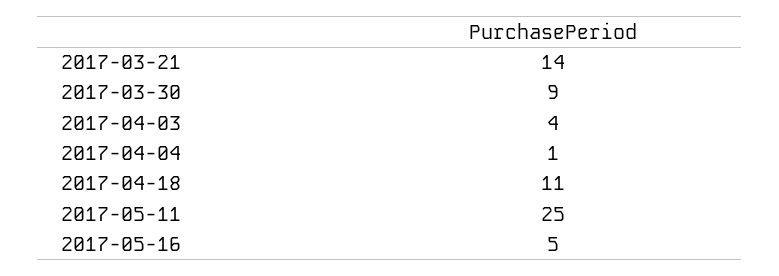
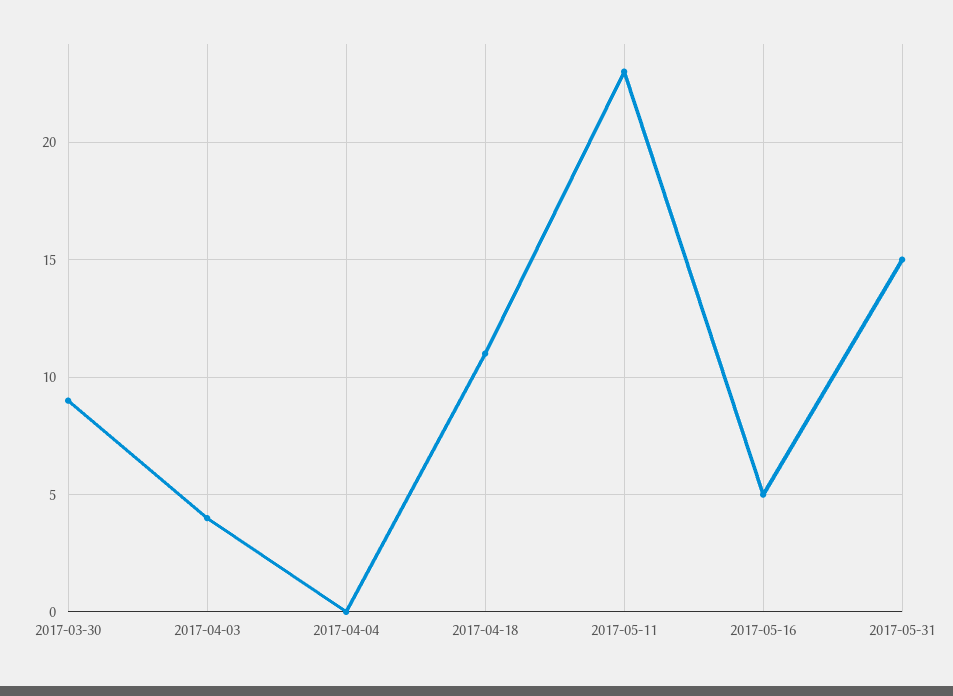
2017-03-21: 14 -> none
2017-04-04: 1 -> 0
2017-05-11: 25 -> 23
2017-05-31: none -> 15

